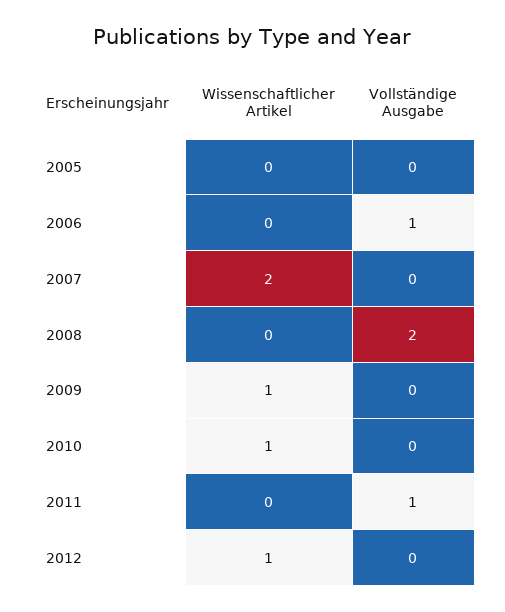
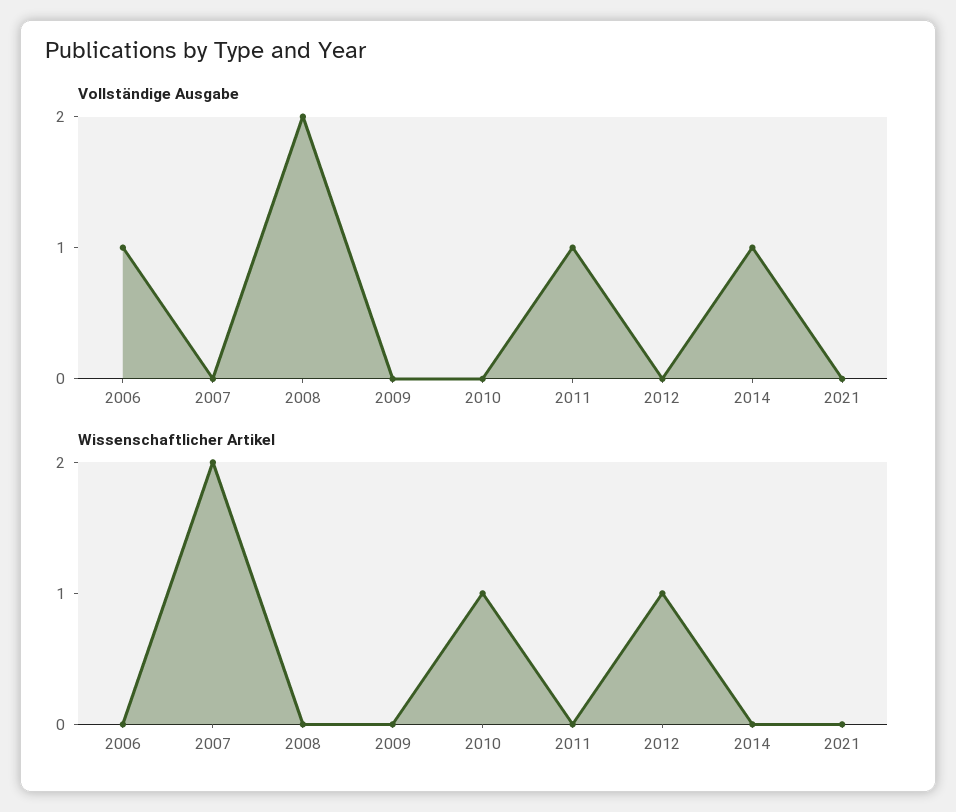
Wissenschaftlicher Artikel, 2005: 0 -> none
Vollständige Ausgabe, 2005: 0 -> none
Wissenschaftlicher Artikel, 2009: 1 -> 0
Vollständige Ausgabe, 2014: none -> 1
Vollständige Ausgabe, 2021: none -> 0
Wissenschaftlicher Artikel, 2014: none -> 0
Wissenschaftlicher Artikel, 2021: none -> 0

